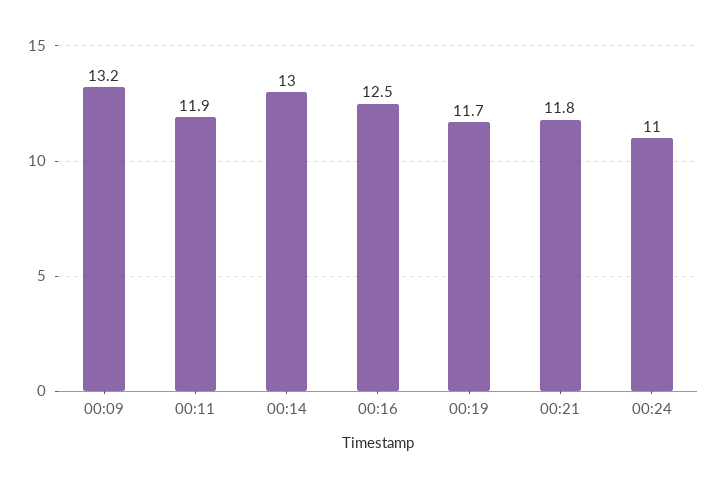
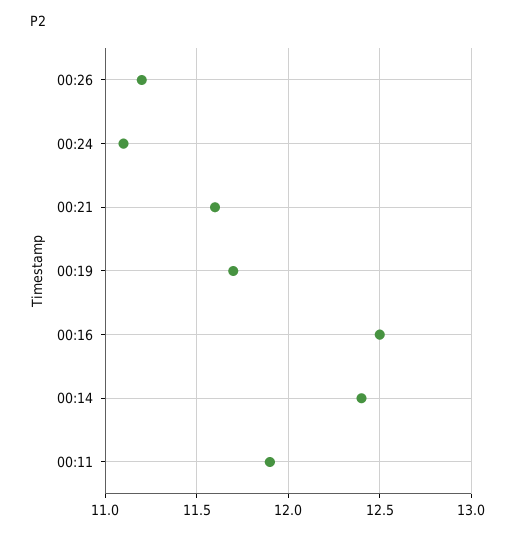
00:09: 13.2 -> none
00:14: 13 -> 12.4
00:21: 11.8 -> 11.6
00:24: 11 -> 11.1
00:26: none -> 11.2

